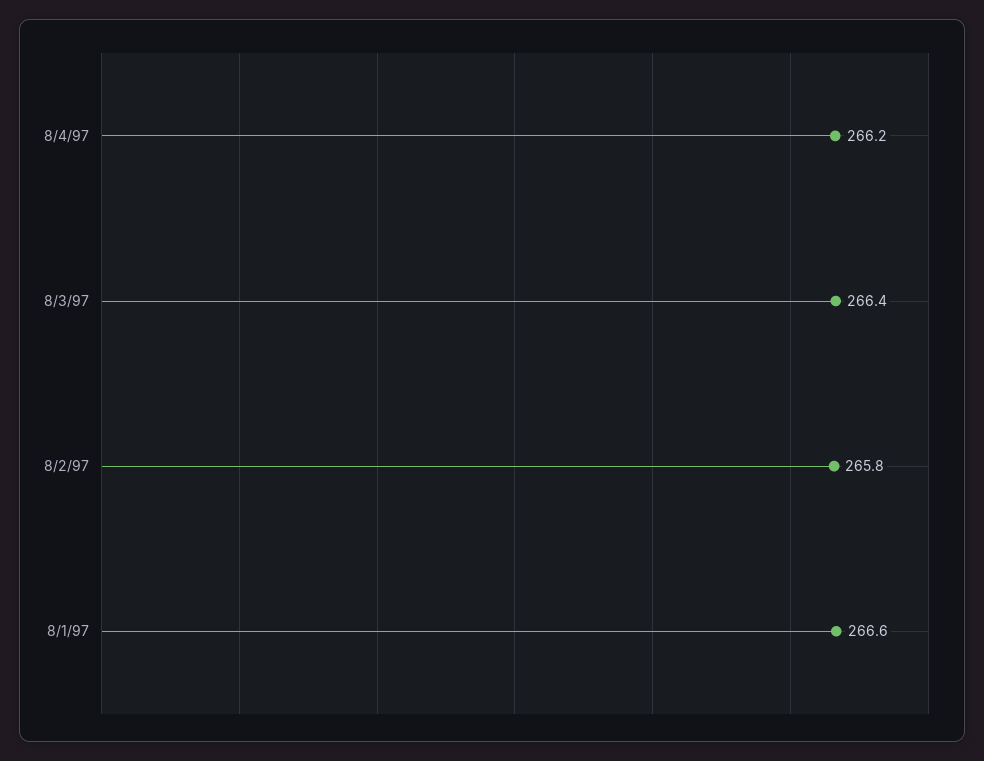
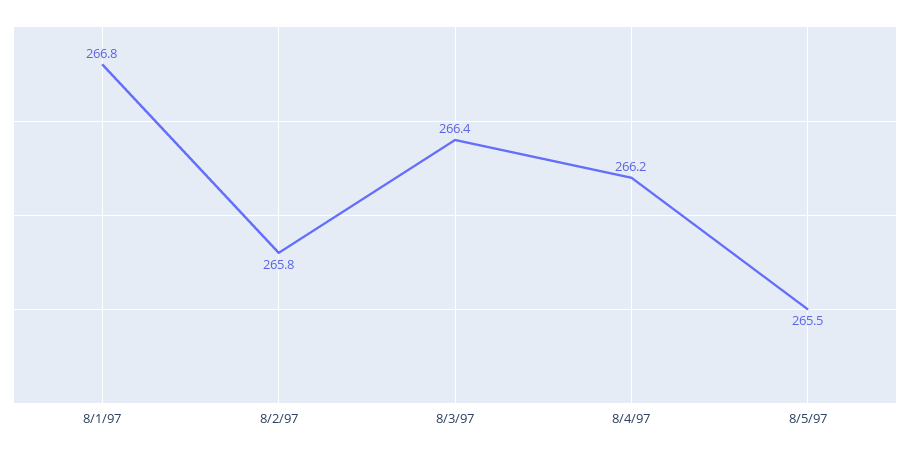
8/1/97: 266.6 -> 266.8
8/5/97: none -> 265.5

